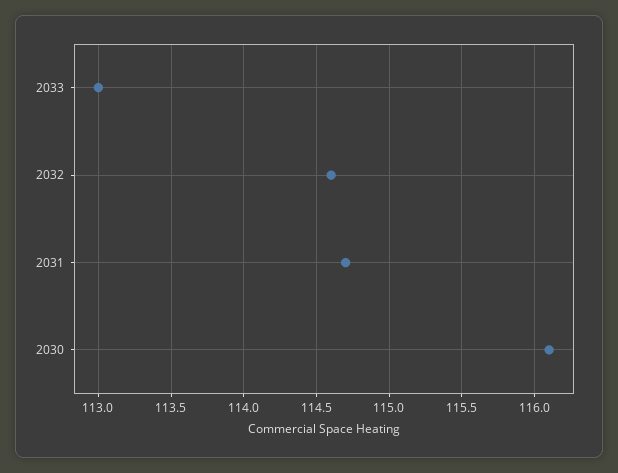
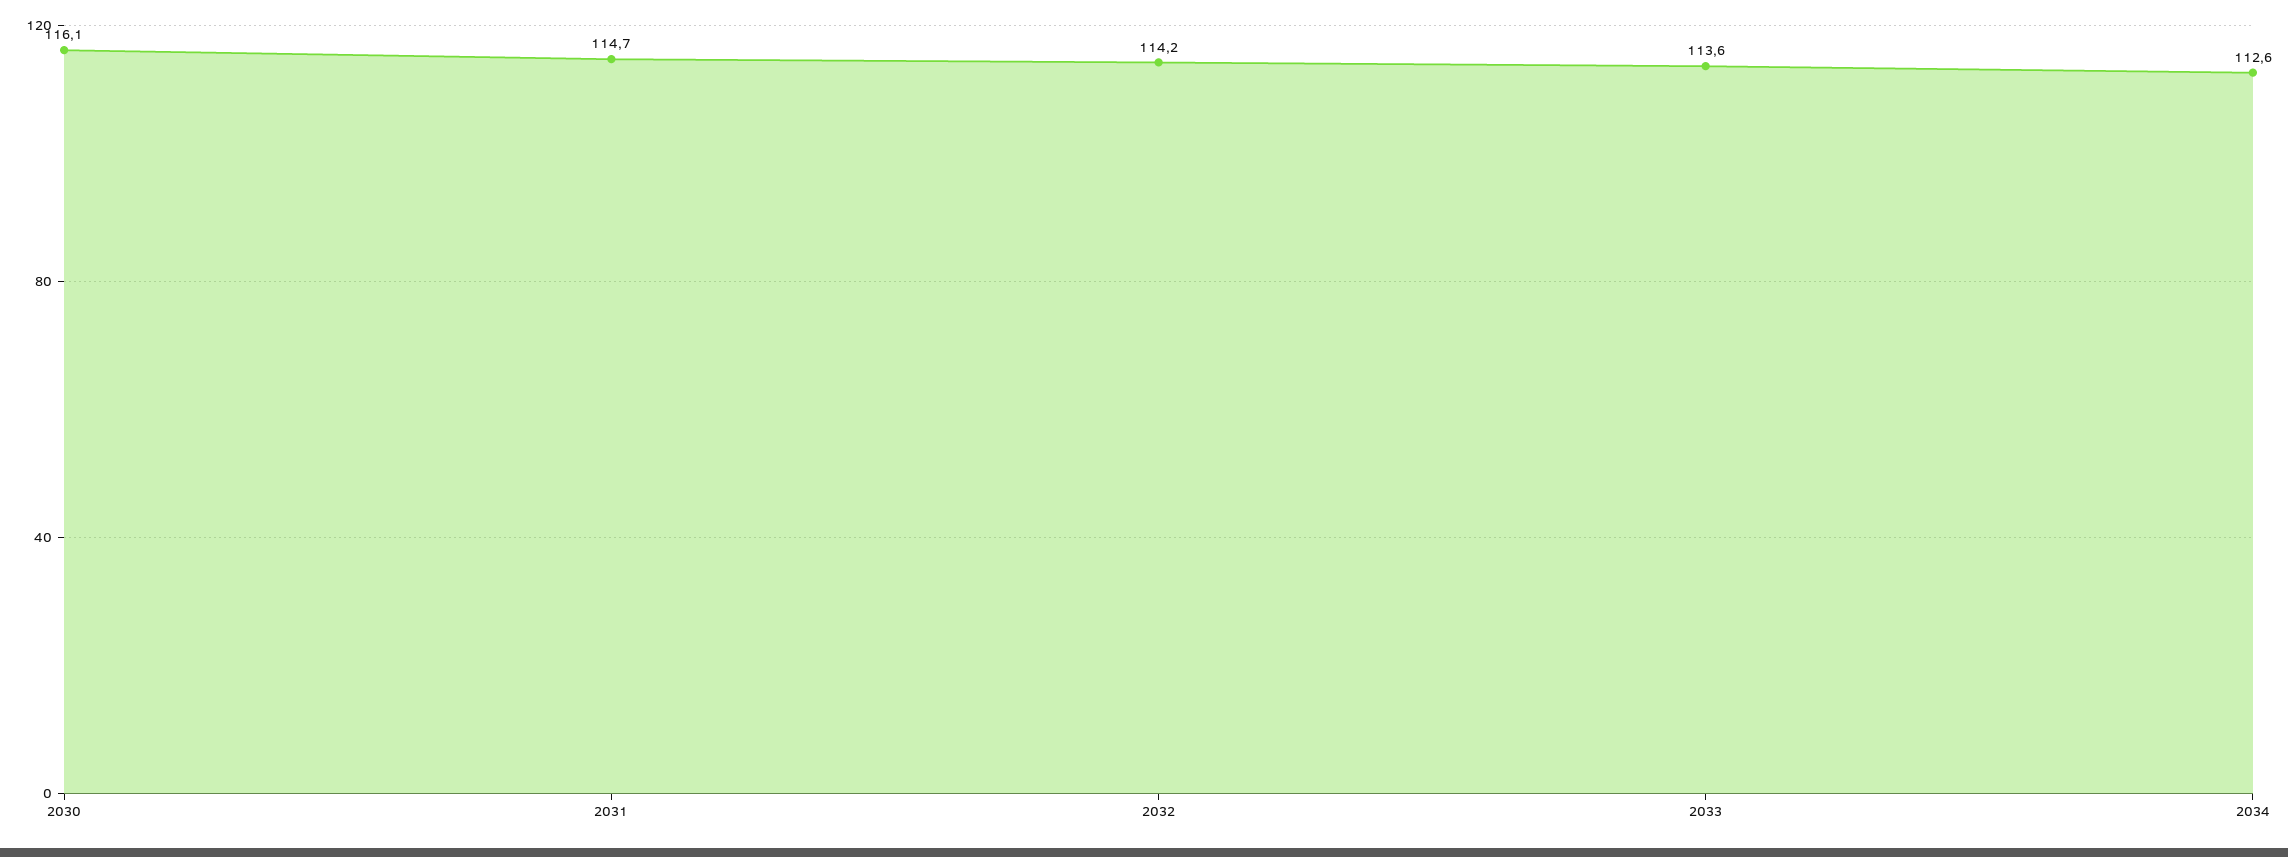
2033: 113 -> 113.6
2032: 114.6 -> 114.2
2034: none -> 112.6

